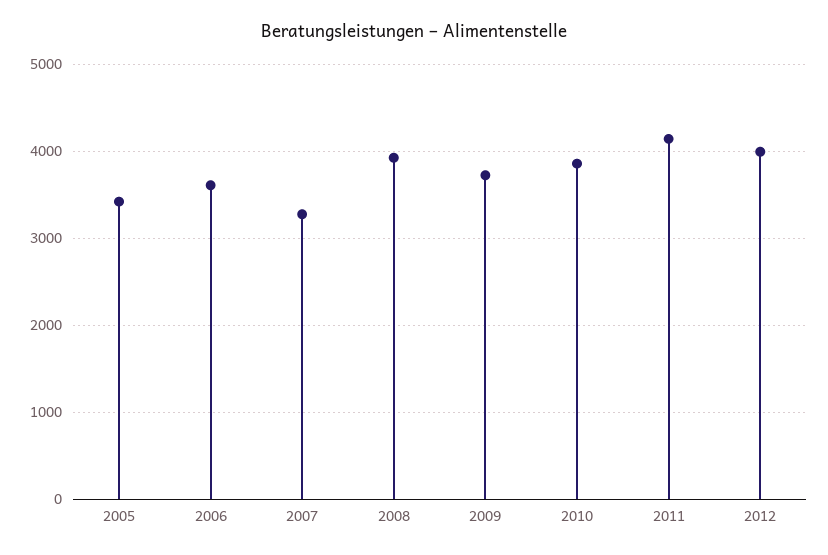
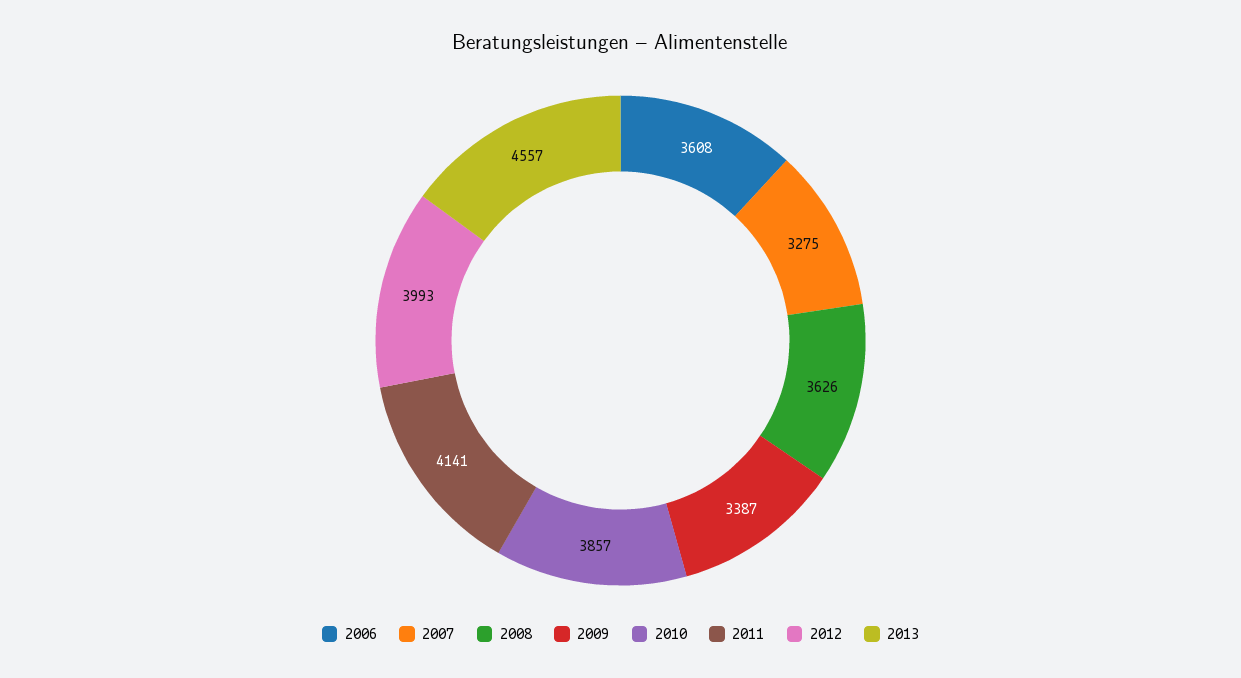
2005: 3400 -> none
2008: 3900 -> 3626
2009: 3700 -> 3387
2013: none -> 4557

